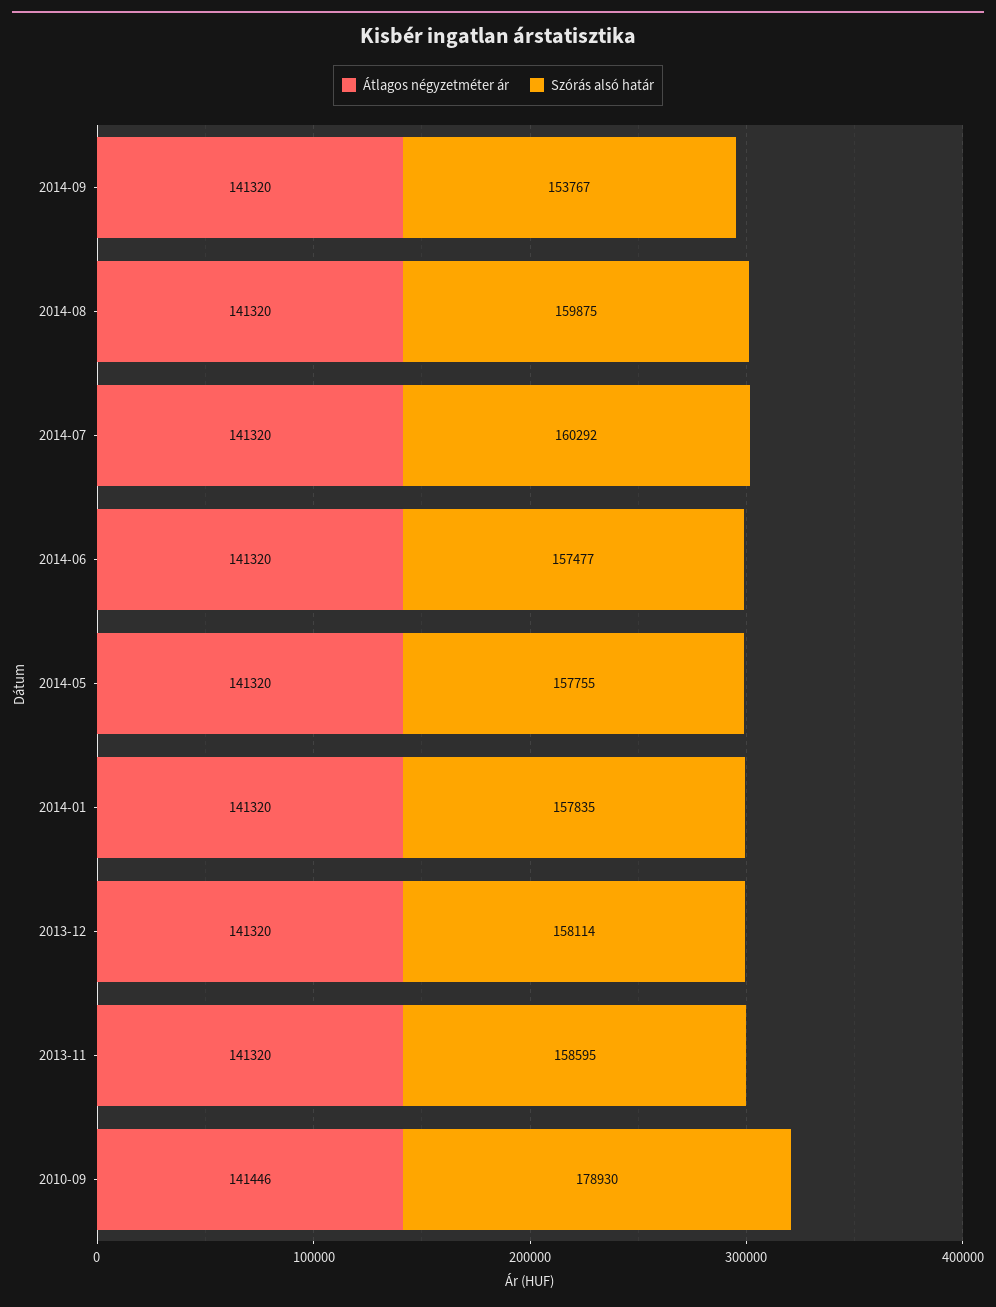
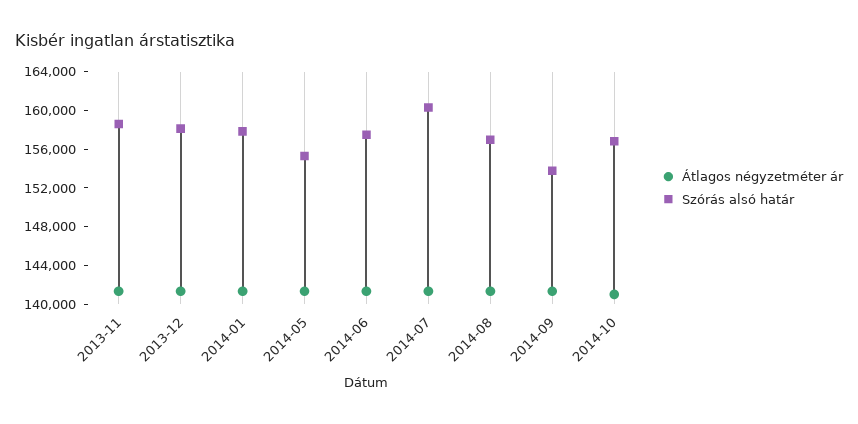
Szórás alsó határ, 2014-08: 159875 -> 157000
Szórás alsó határ, 2014-05: 157755 -> 155000
Átlagos négyzetméter ár, 2010-09: 141446 -> none
Szórás alsó határ, 2010-09: 178930 -> none
Átlagos négyzetméter ár, 2014-10: none -> 141000
Szórás alsó határ, 2014-10: none -> 157000

